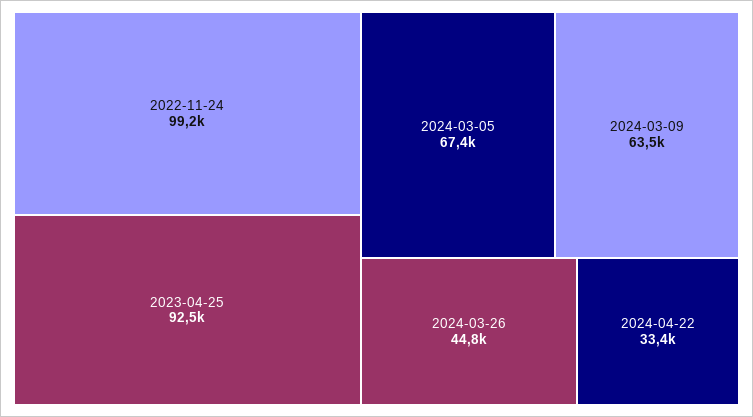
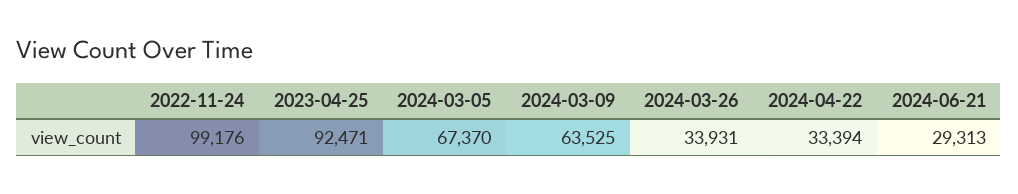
2024-03-26: 44800 -> 33931
2024-06-21: none -> 29313

